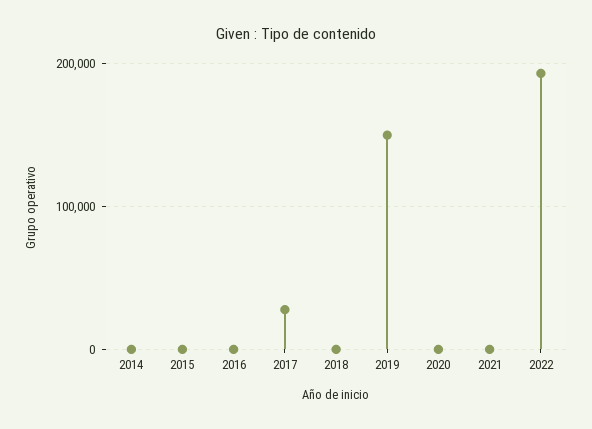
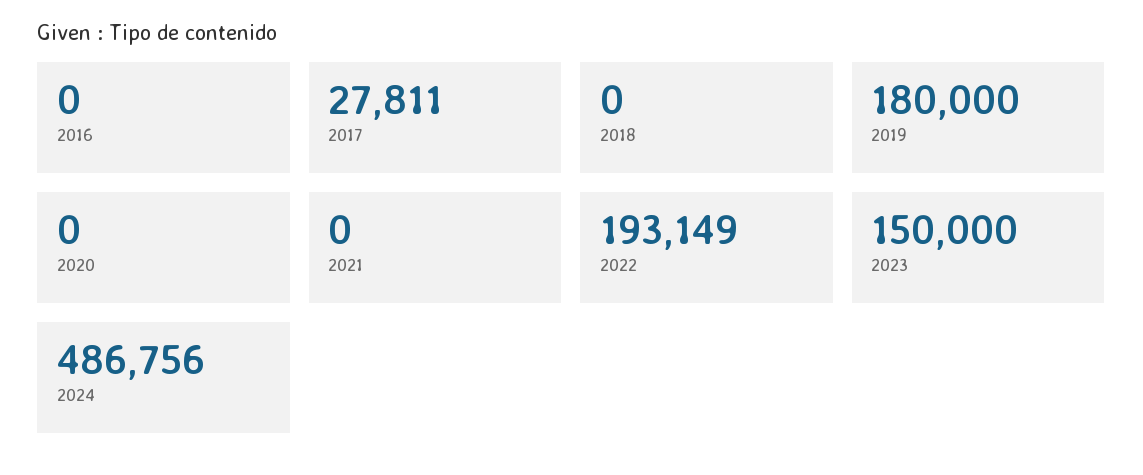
2014: 0 -> none
2015: 0 -> none
2019: 150000 -> 180000
2023: none -> 150000
2024: none -> 486756

